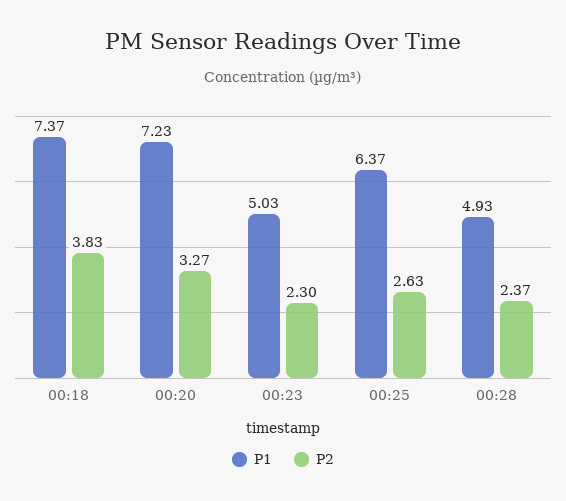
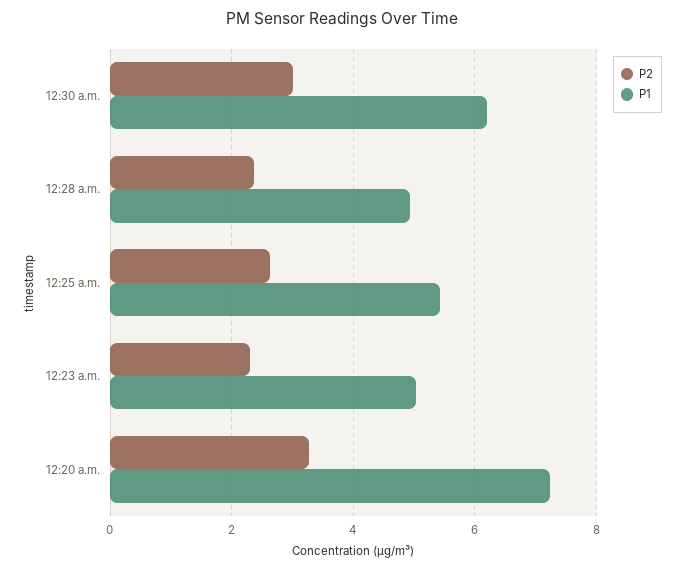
P1, 00:18: 7.37 -> none
P2, 00:18: 3.83 -> none
P1, 00:25: 6.37 -> 5.4
P2, 12:30 a.m.: none -> 3
P1, 12:30 a.m.: none -> 6.2

